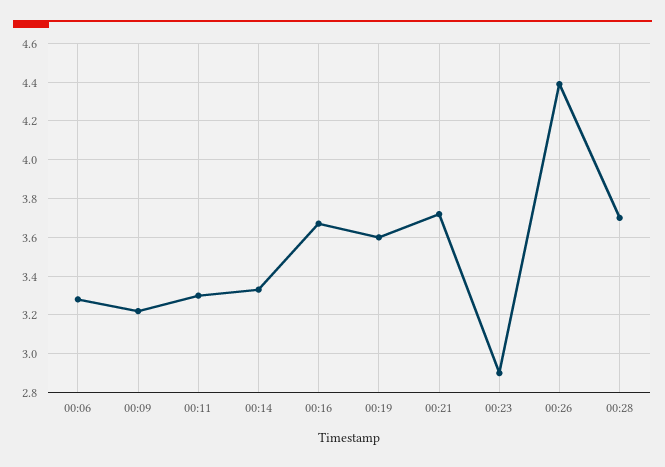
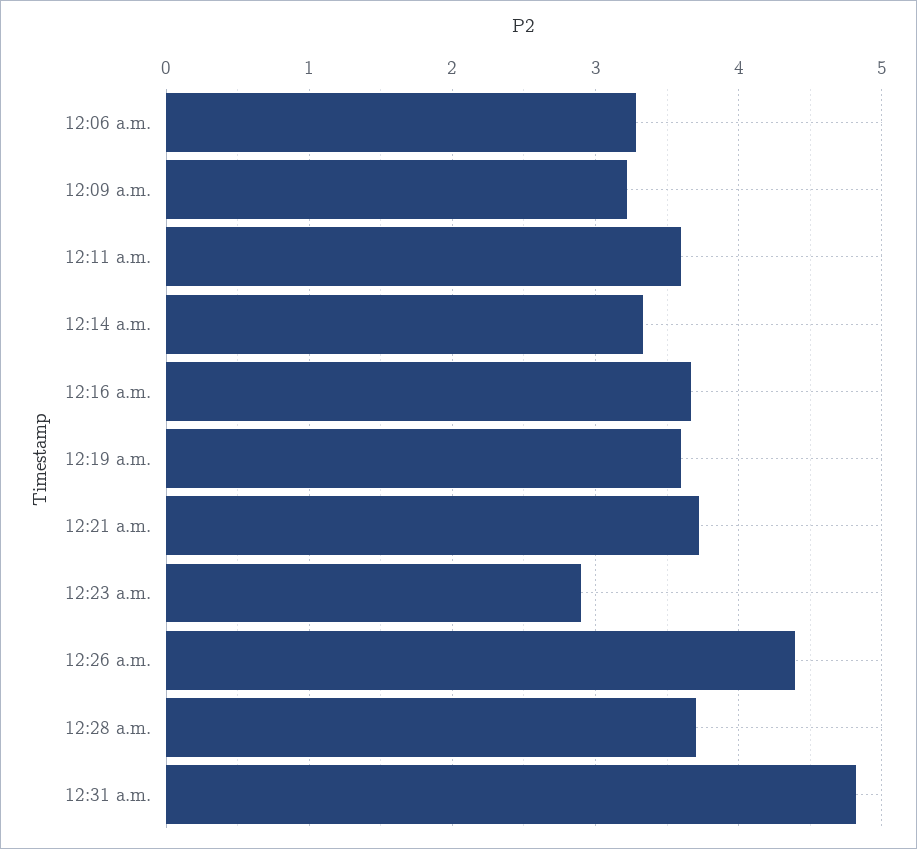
00:11: 3.3 -> 3.6
12:31 a.m.: none -> 4.8

